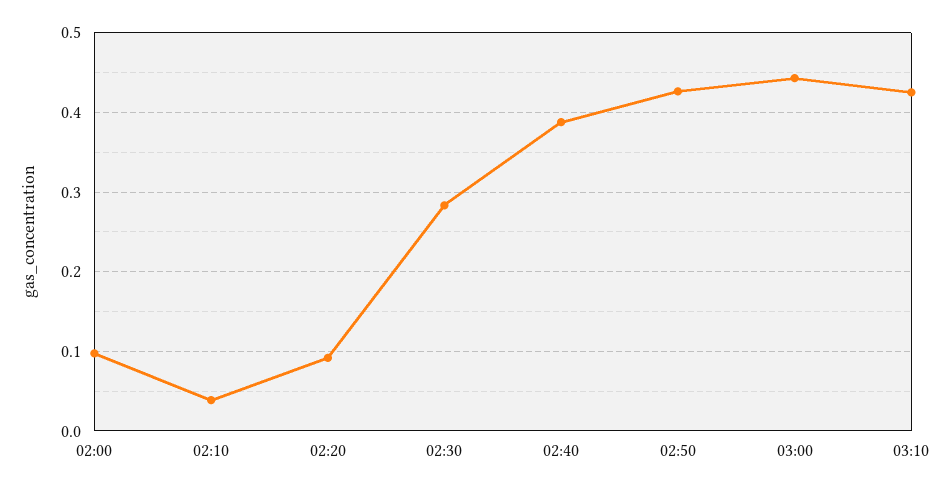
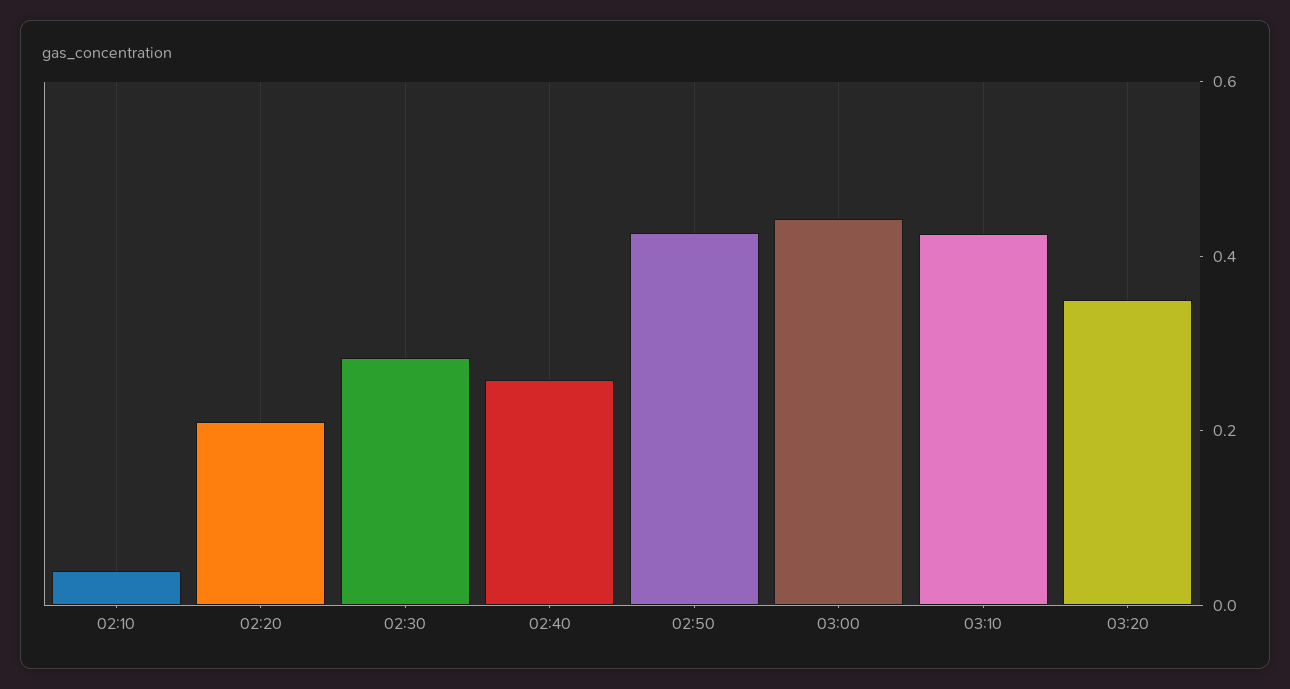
02:00: 0.1 -> none
02:20: 0.09 -> 0.2
02:40: 0.39 -> 0.25
03:20: none -> 0.35

